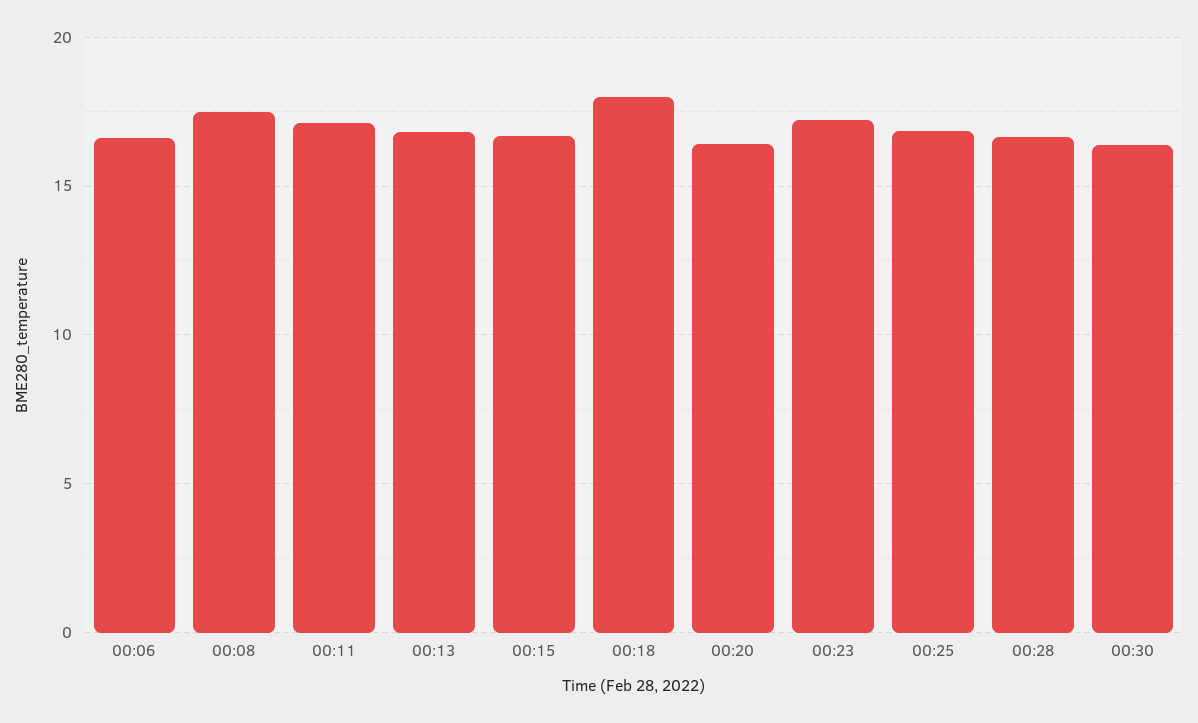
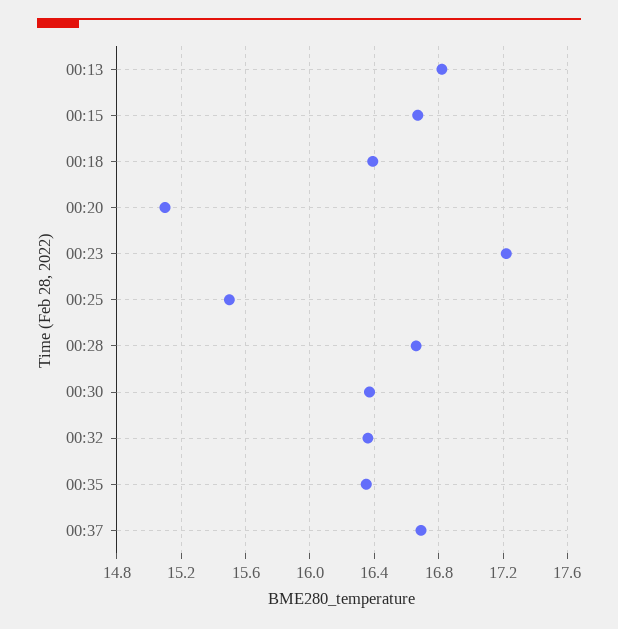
00:06: 16.5 -> none
00:08: 17.5 -> none
00:11: 17 -> none
00:18: 18 -> 16.4
00:20: 16.5 -> 15.1
00:25: 17 -> 15.5
00:32: none -> 16.35
00:35: none -> 16.35
00:37: none -> 16.7

